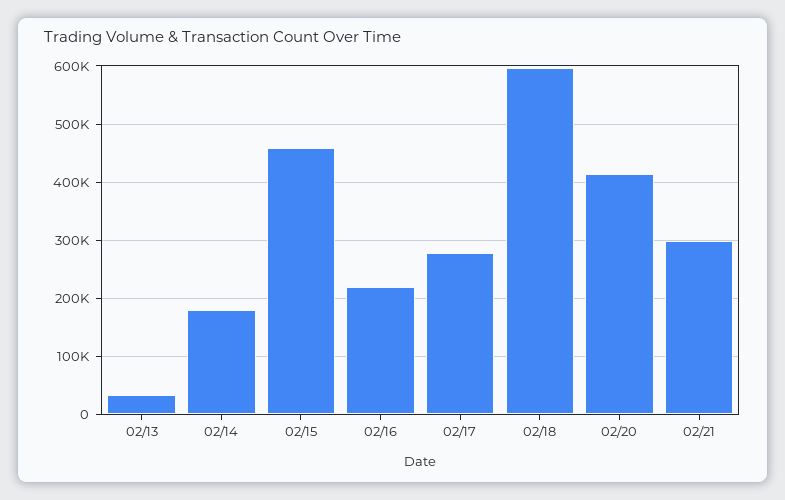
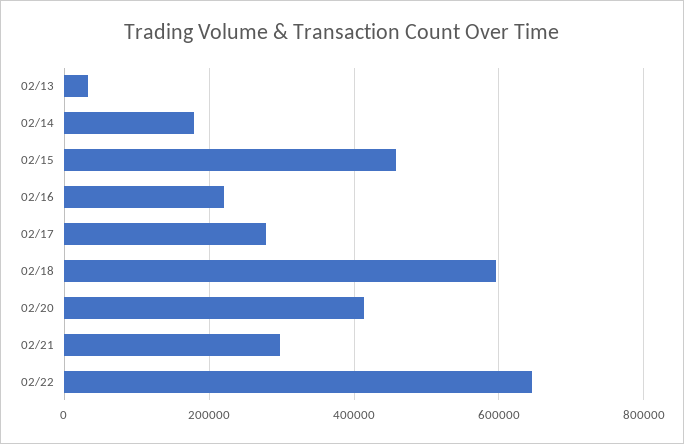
02/22: none -> 640000

